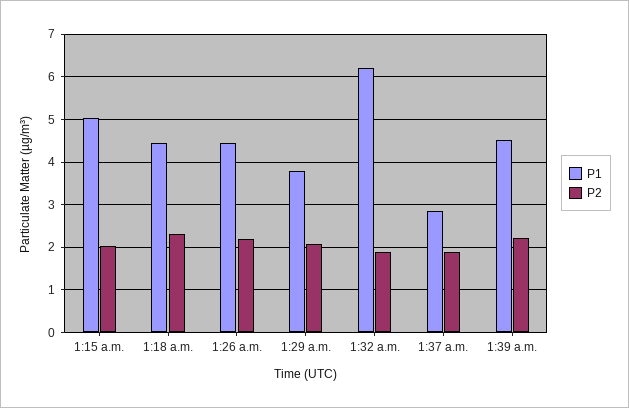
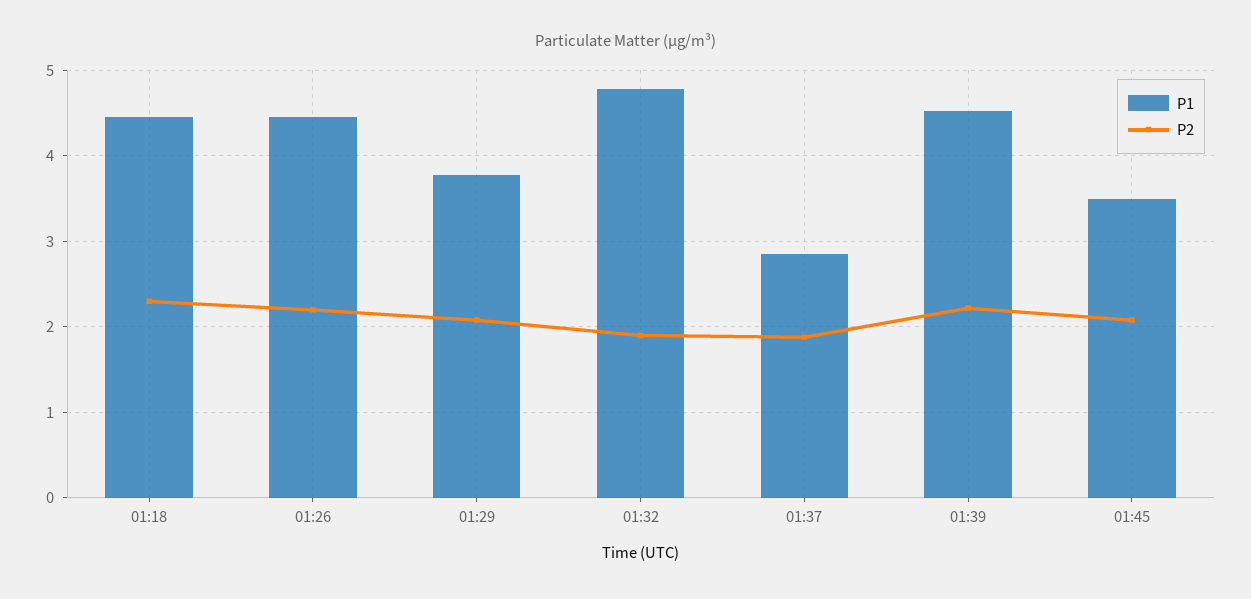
P1, 1:15 a.m.: 5 -> none
P2, 1:15 a.m.: 2 -> none
P1, 1:32 a.m.: 6.2 -> 4.8
P1, 01:45: none -> 3.5
P2, 01:45: none -> 2.1

